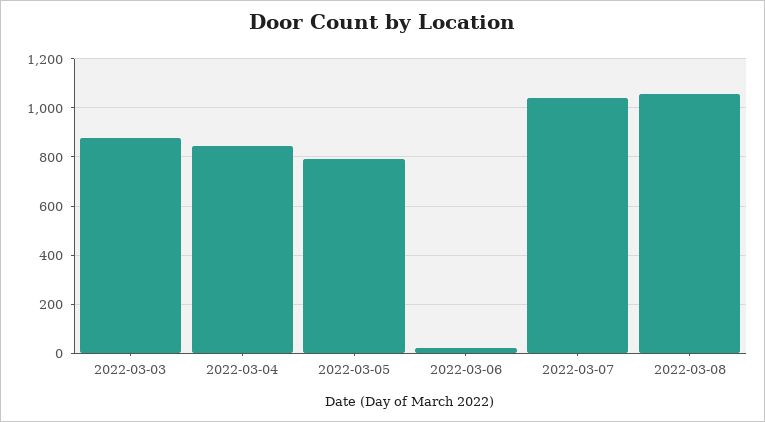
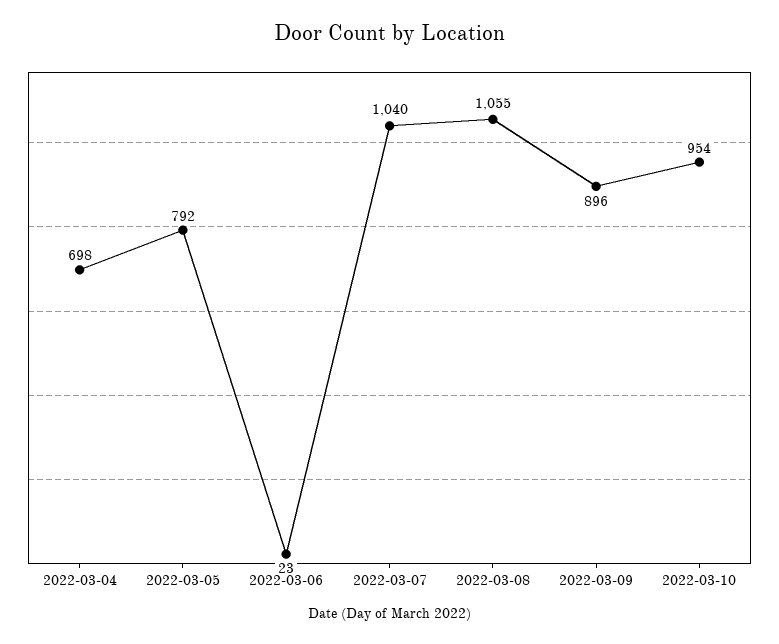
2022-03-03: 875 -> none
2022-03-04: 850 -> 698
2022-03-09: none -> 896
2022-03-10: none -> 954

